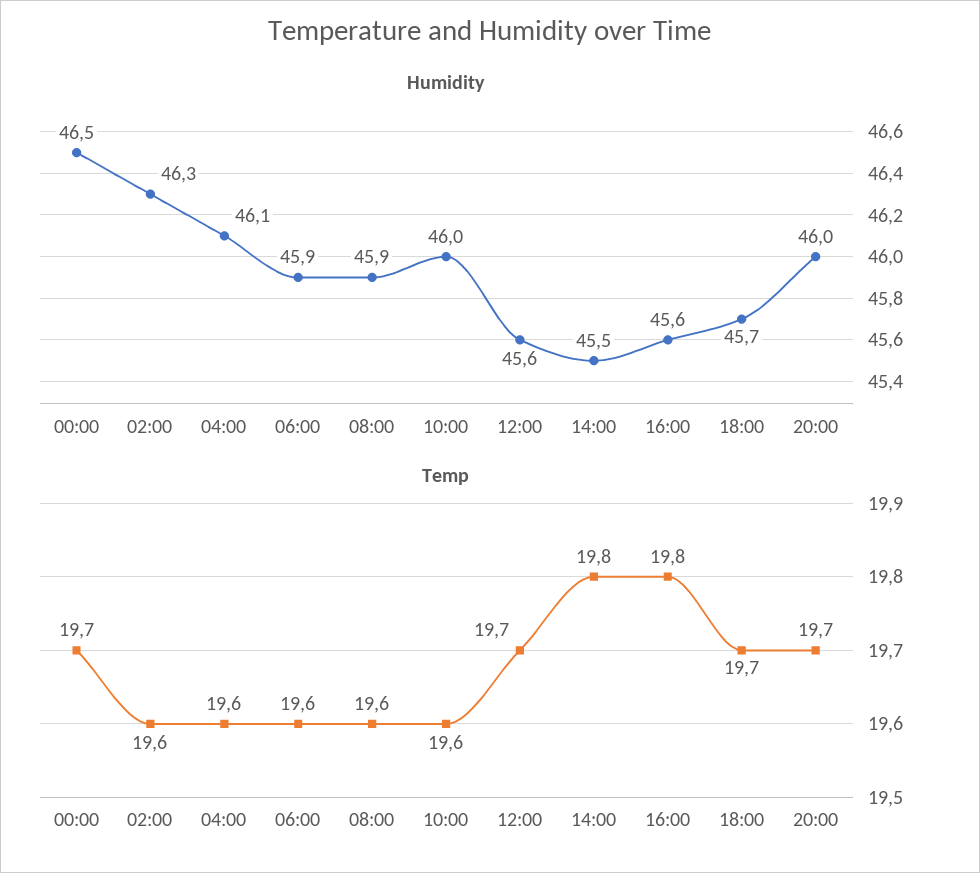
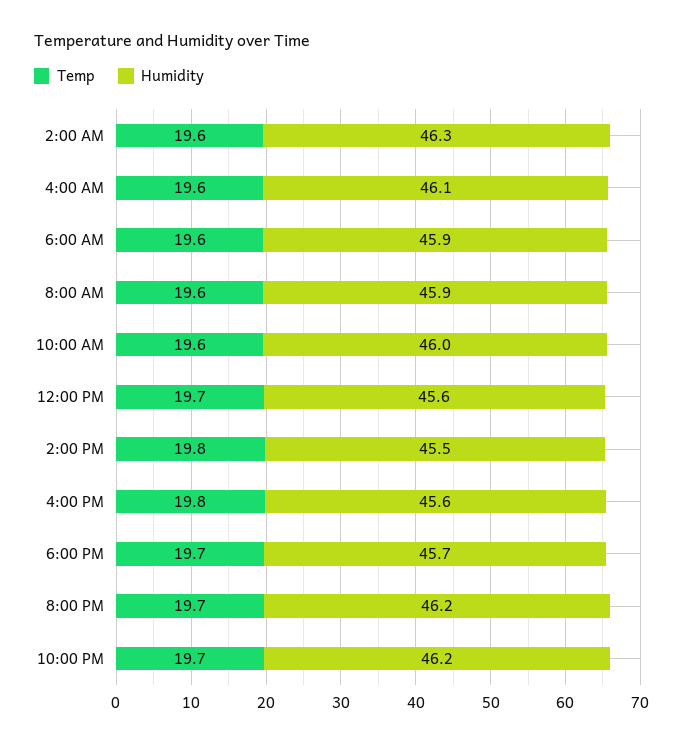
Humidity, 00:00: 46.5 -> none
Humidity, 20:00: 46 -> 46.2
Temp, 00:00: 19.7 -> none
Temp, 10:00 PM: none -> 19.7
Humidity, 10:00 PM: none -> 46.2

